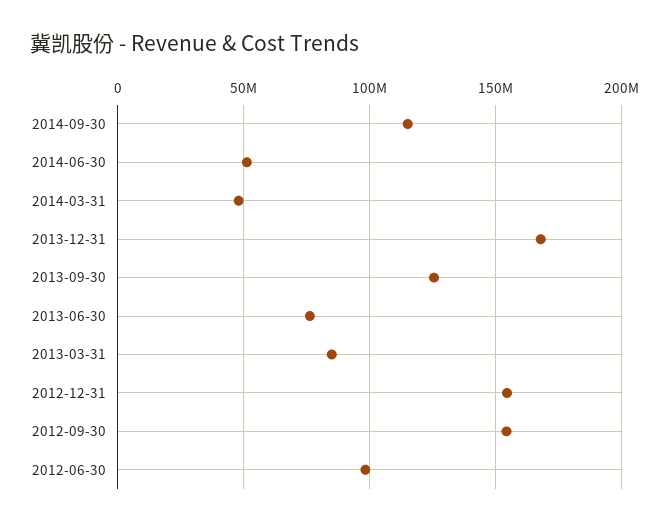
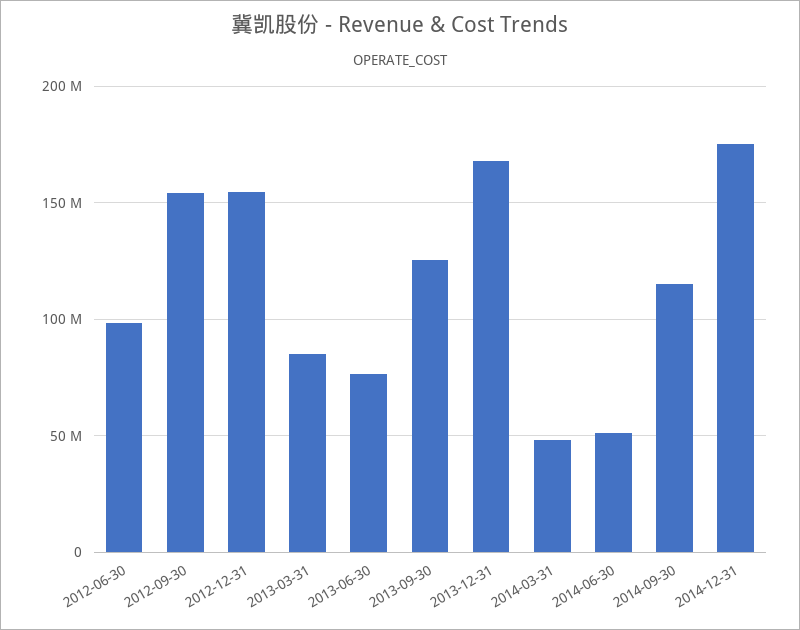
2014-12-31: none -> 175000000

